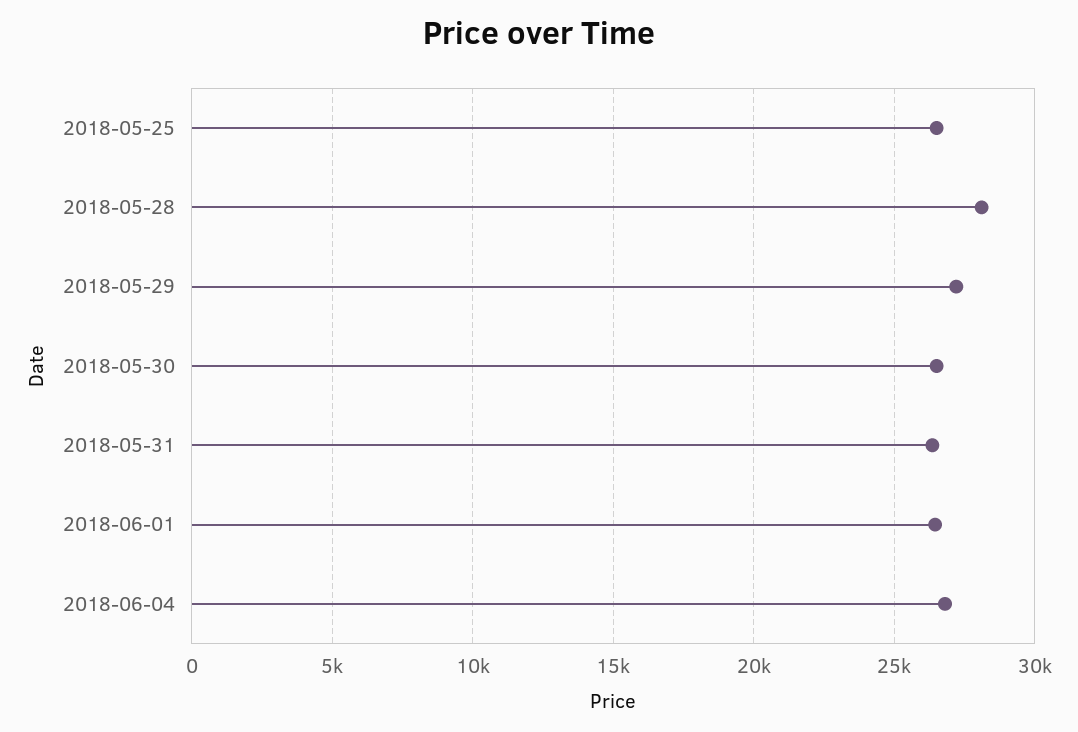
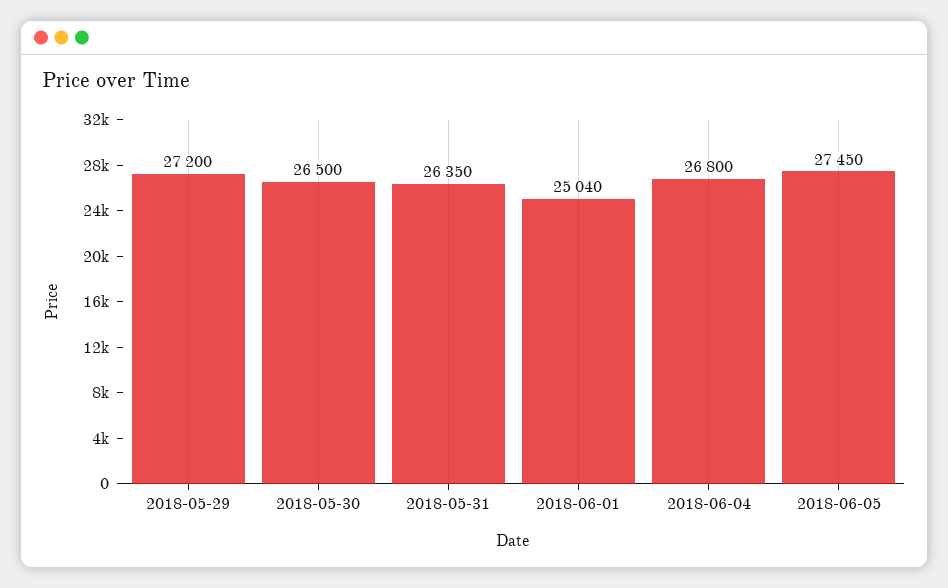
2018-05-25: 26500 -> none
2018-05-28: 28000 -> none
2018-06-01: 26500 -> 25040
2018-06-05: none -> 27450

